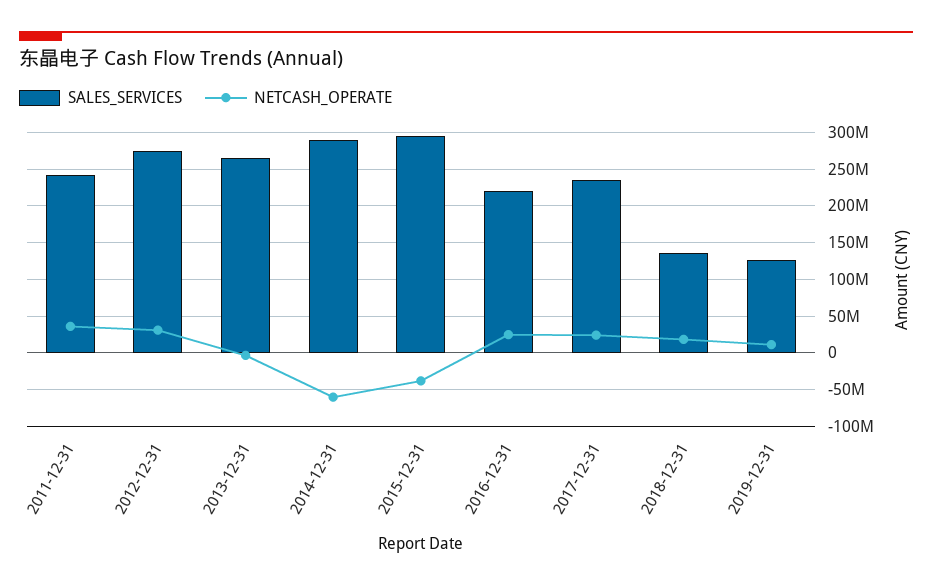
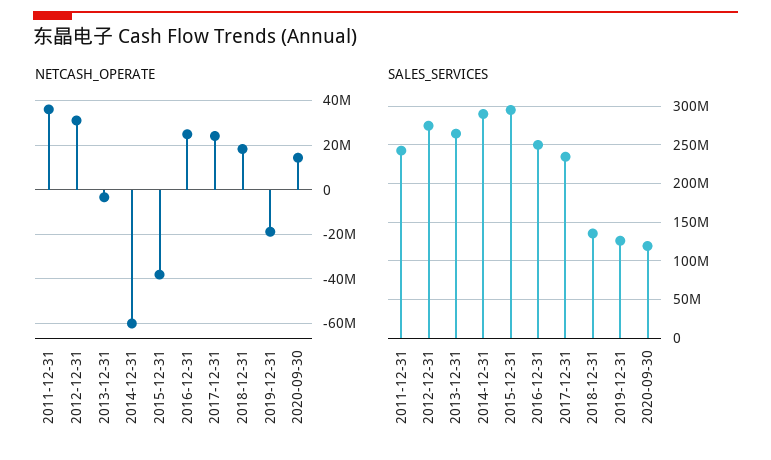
SALES_SERVICES, 2016-12-31: 220000000 -> 250000000
NETCASH_OPERATE, 2019-12-31: 10000000 -> -20000000
NETCASH_OPERATE, 2020-09-30: none -> 15000000
SALES_SERVICES, 2020-09-30: none -> 120000000

